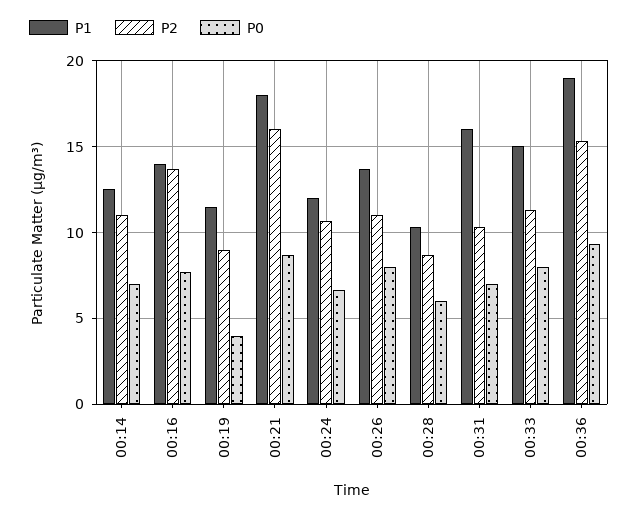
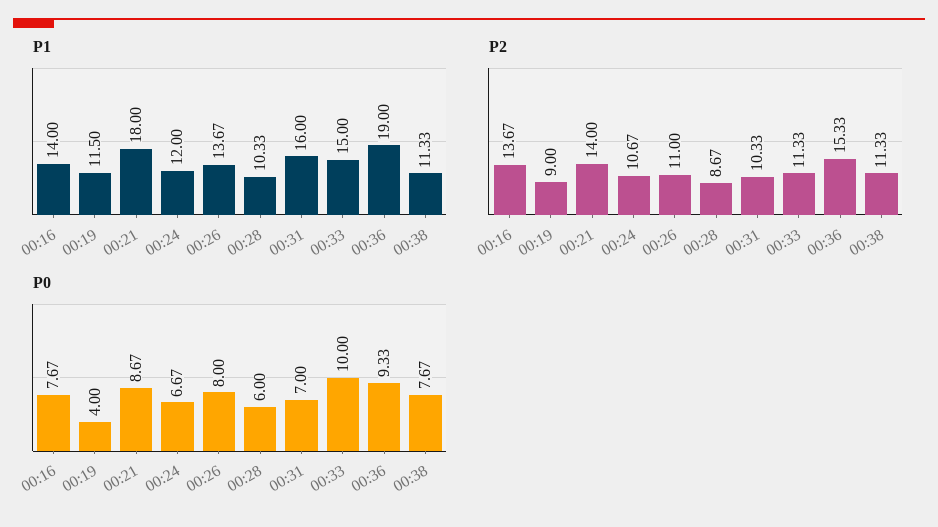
P1, 00:14: 12.5 -> none
P2, 00:14: 11 -> none
P0, 00:14: 7 -> none
P2, 00:21: 16 -> 14
P0, 00:33: 8 -> 10
P1, 00:38: none -> 11.33
P2, 00:38: none -> 11.33
P0, 00:38: none -> 7.67

